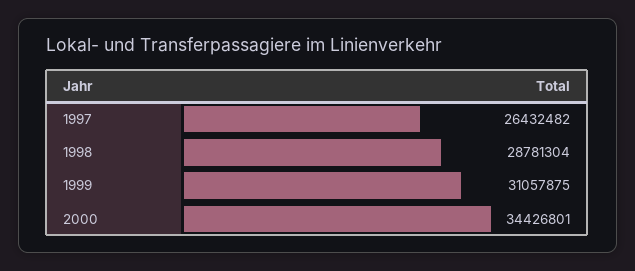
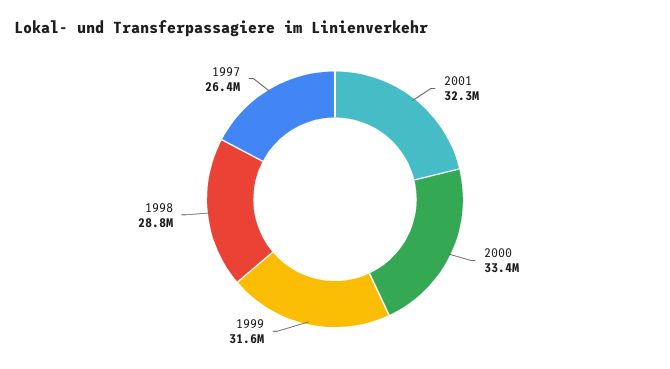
1999: 31057875 -> 31600000
2000: 34426801 -> 33400000
2001: none -> 32300000

